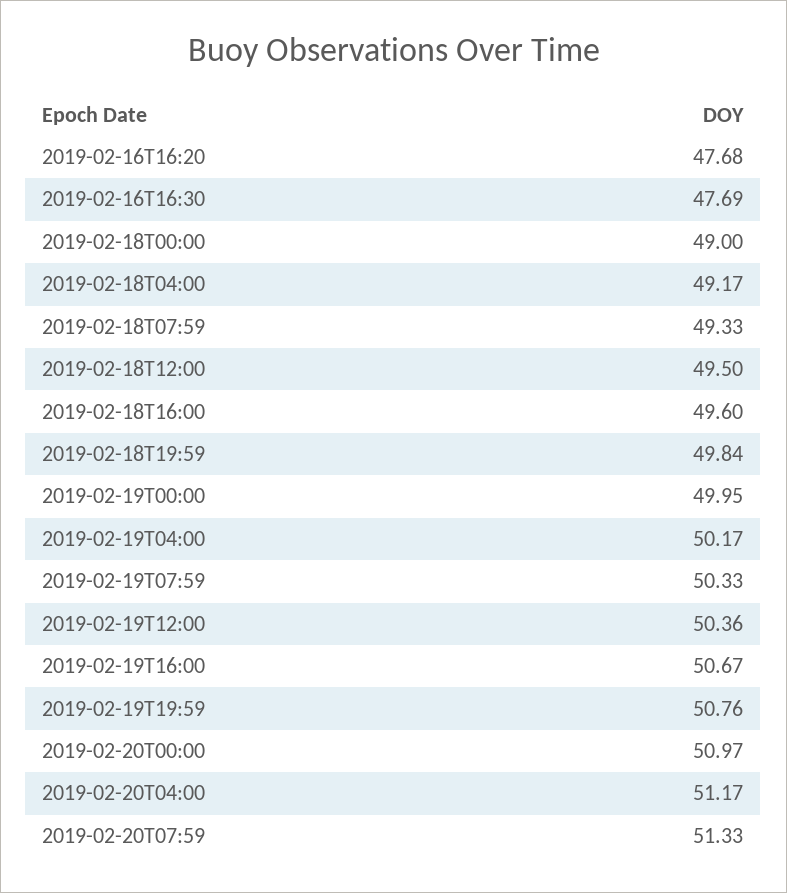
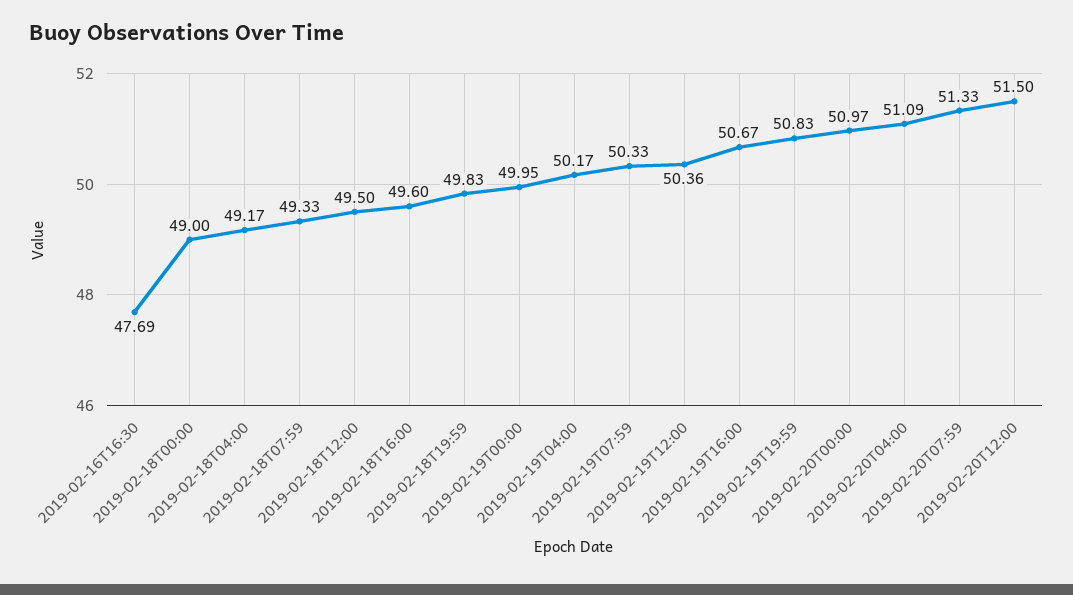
2019-02-16T16:20: 47.68 -> none
2019-02-18T19:59: 49.84 -> 49.83
2019-02-19T19:59: 50.76 -> 50.83
2019-02-20T04:00: 51.17 -> 51.09
2019-02-20T12:00: none -> 51.5

